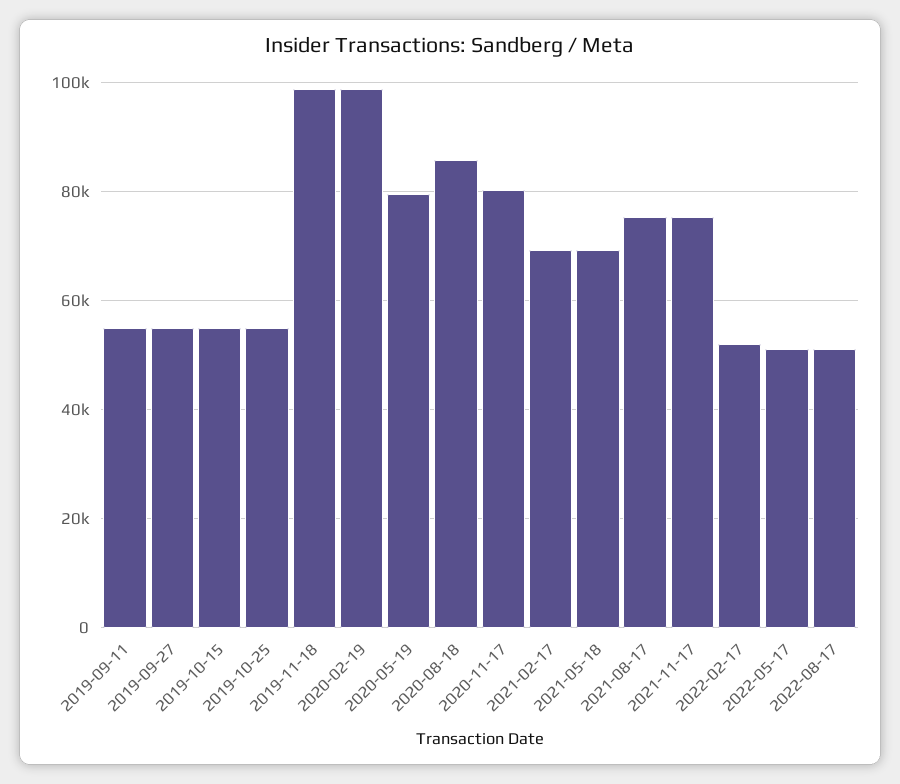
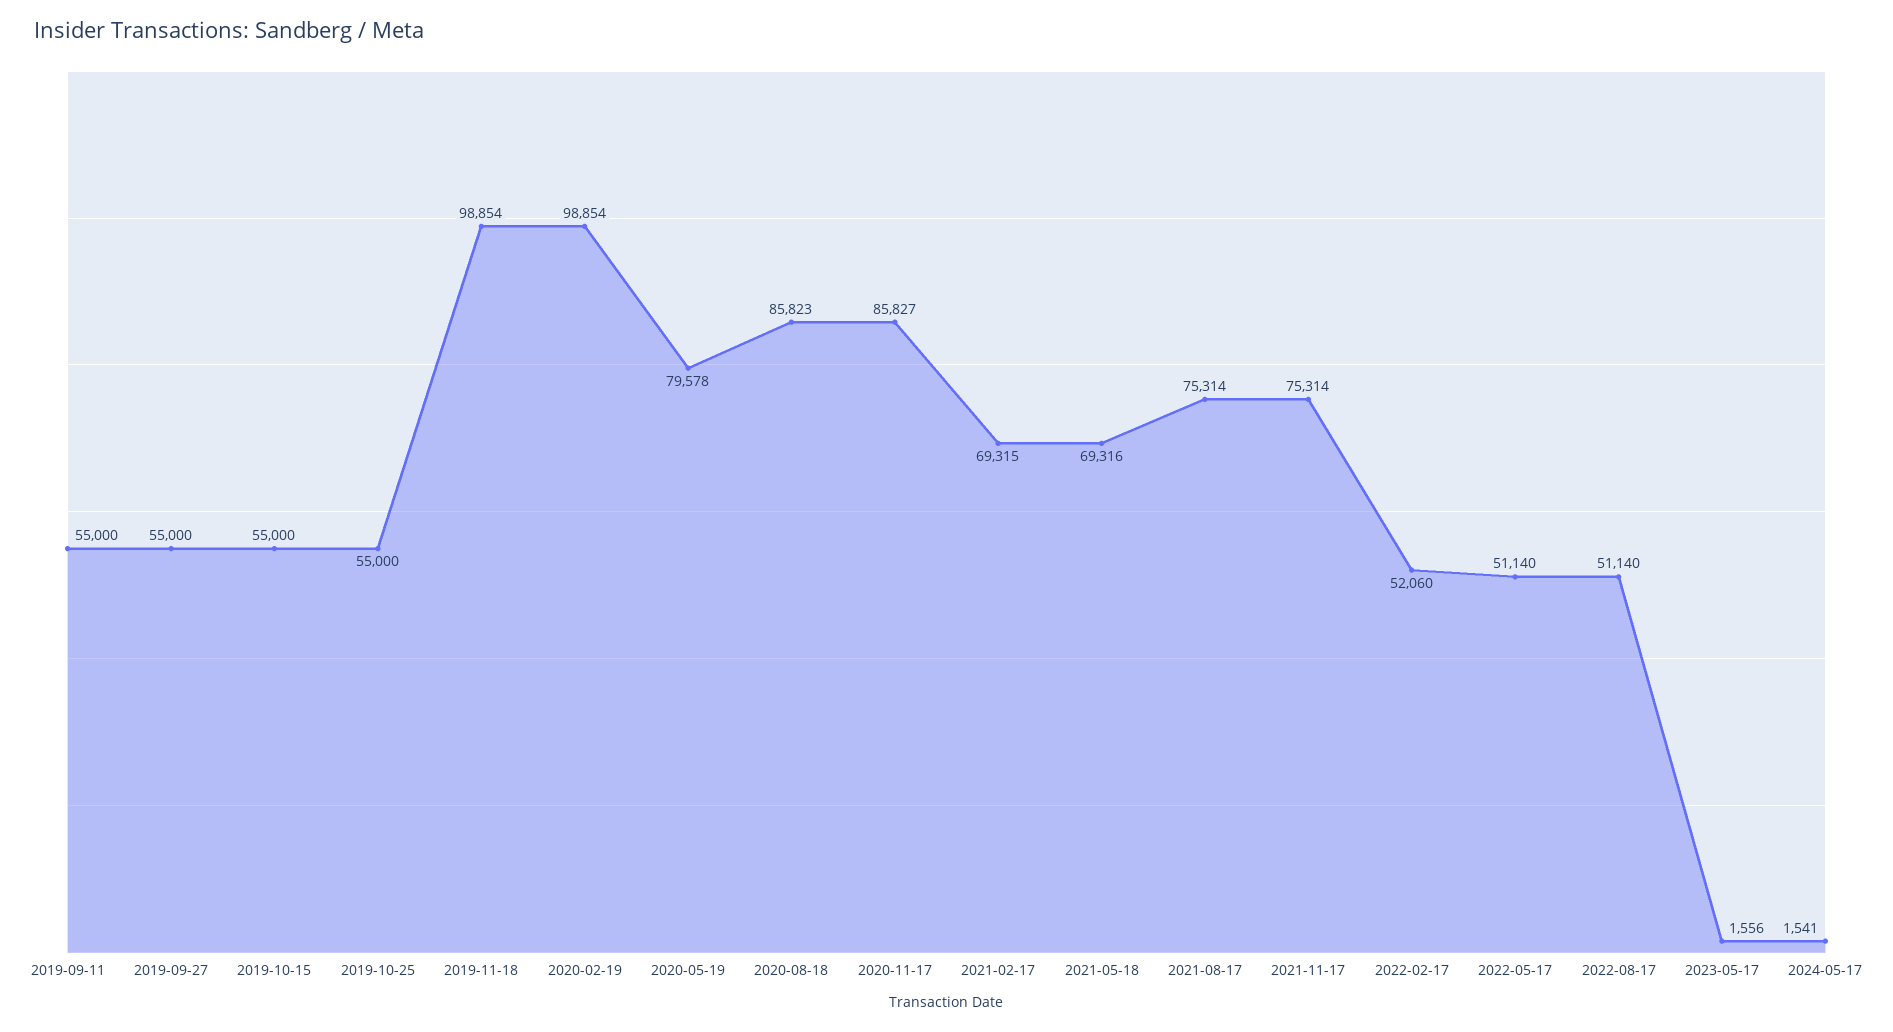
2020-11-17: 80000 -> 85827
2023-05-17: none -> 1556
2024-05-17: none -> 1541

